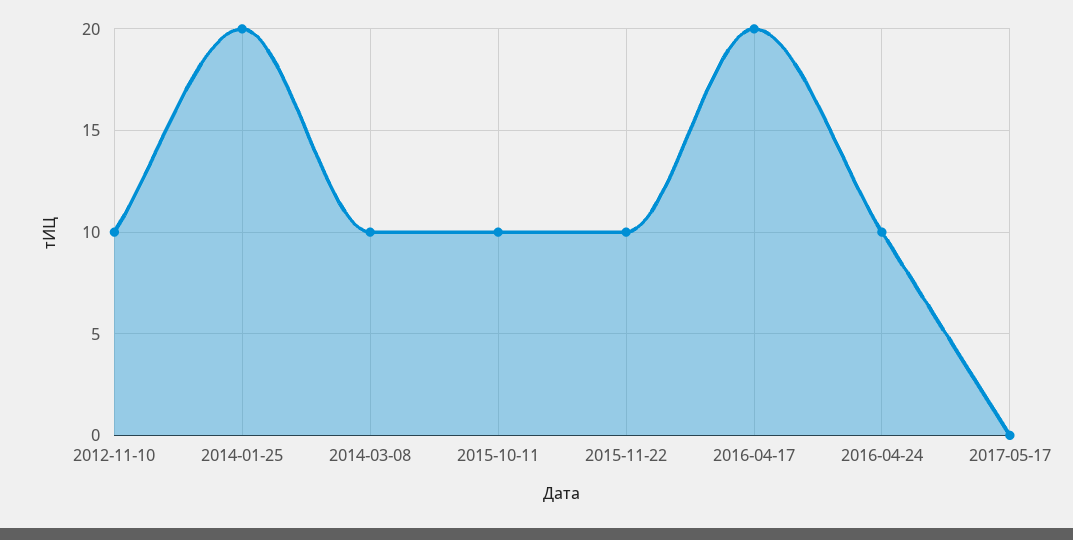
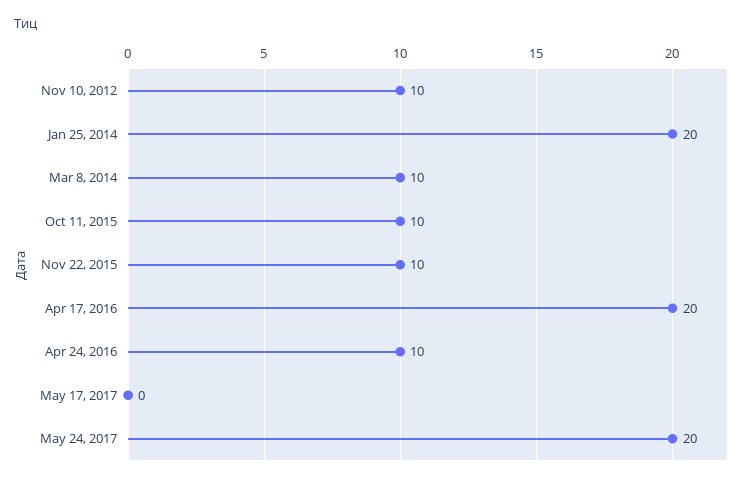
May 24, 2017: none -> 20

